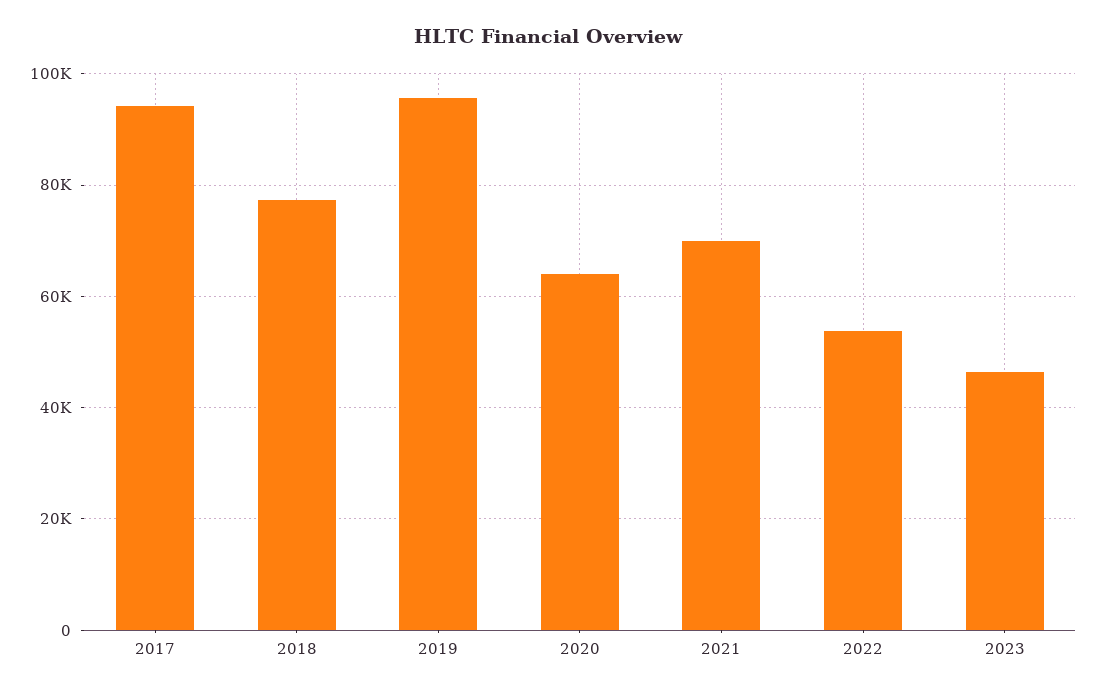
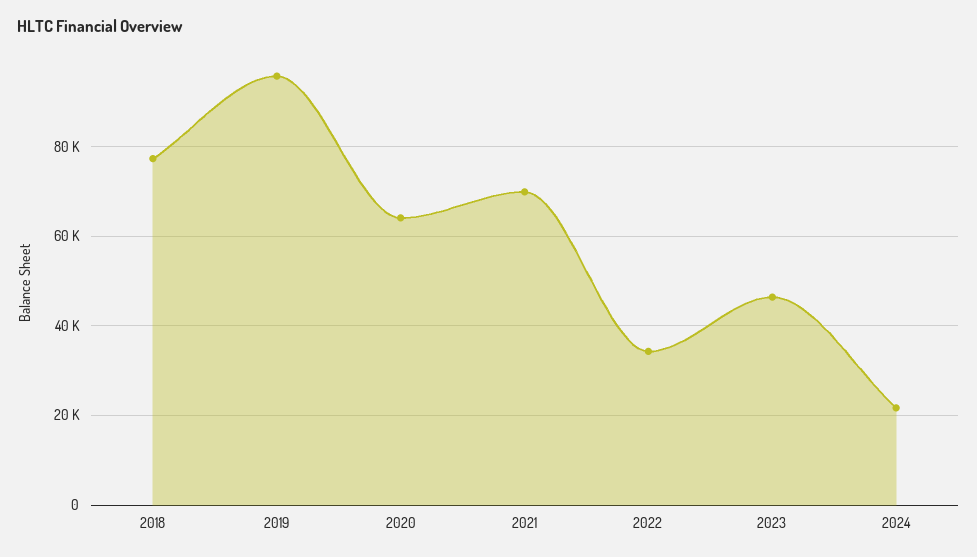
2017: 94000 -> none
2022: 54000 -> 34000
2024: none -> 22000

